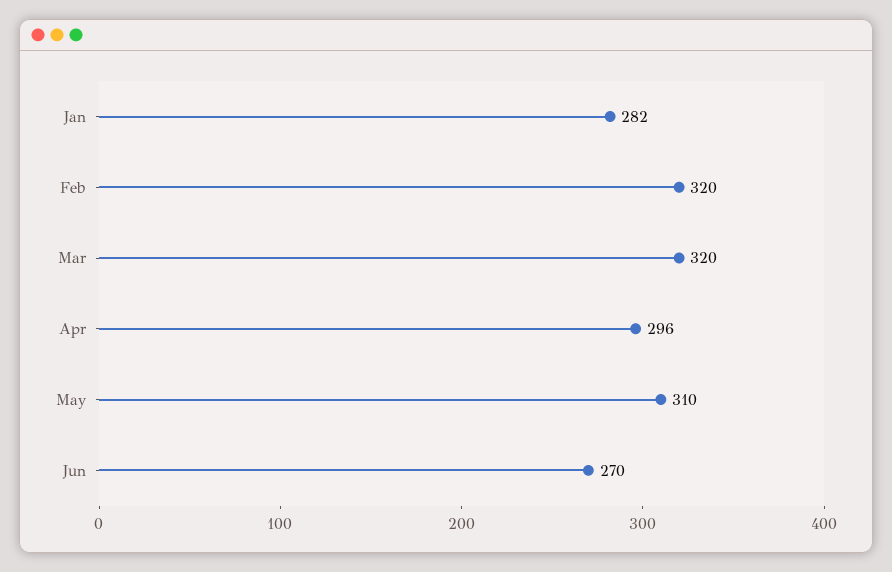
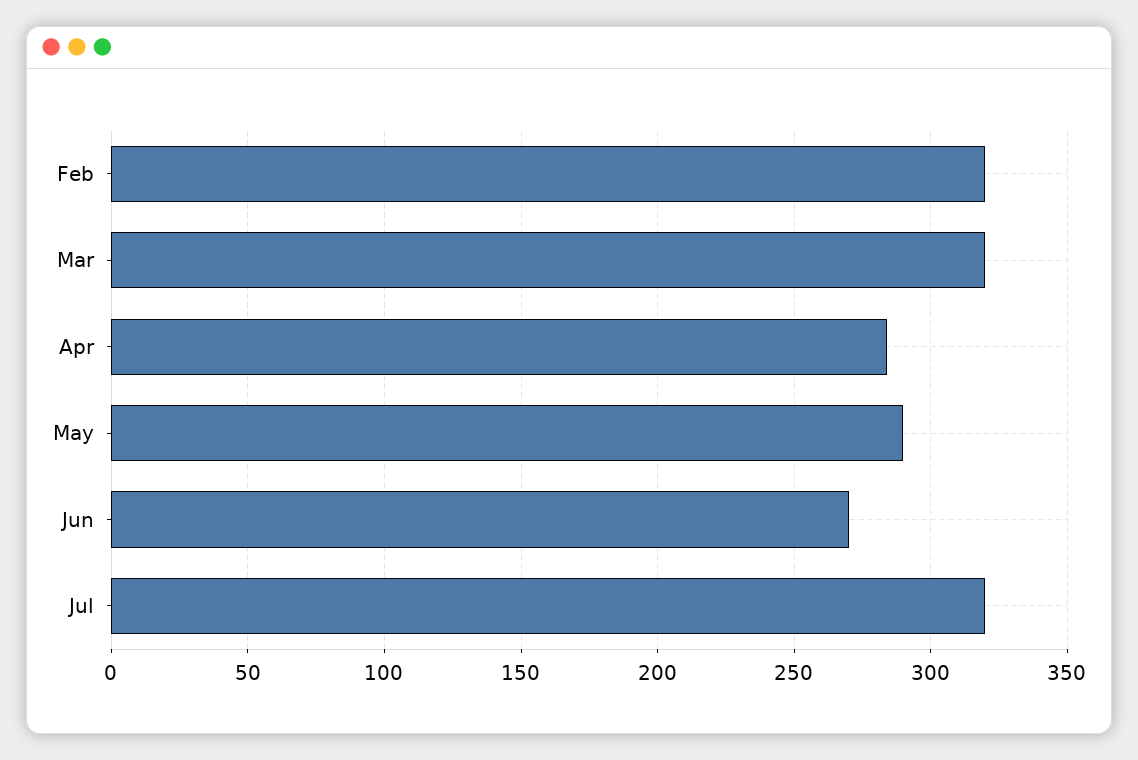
Jan: 282 -> none
Apr: 296 -> 285
May: 310 -> 290
Jul: none -> 320

